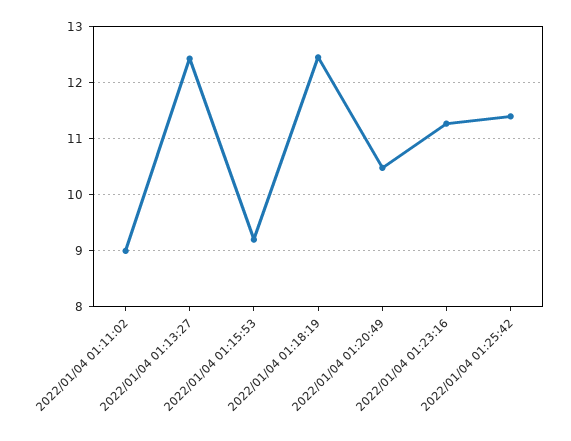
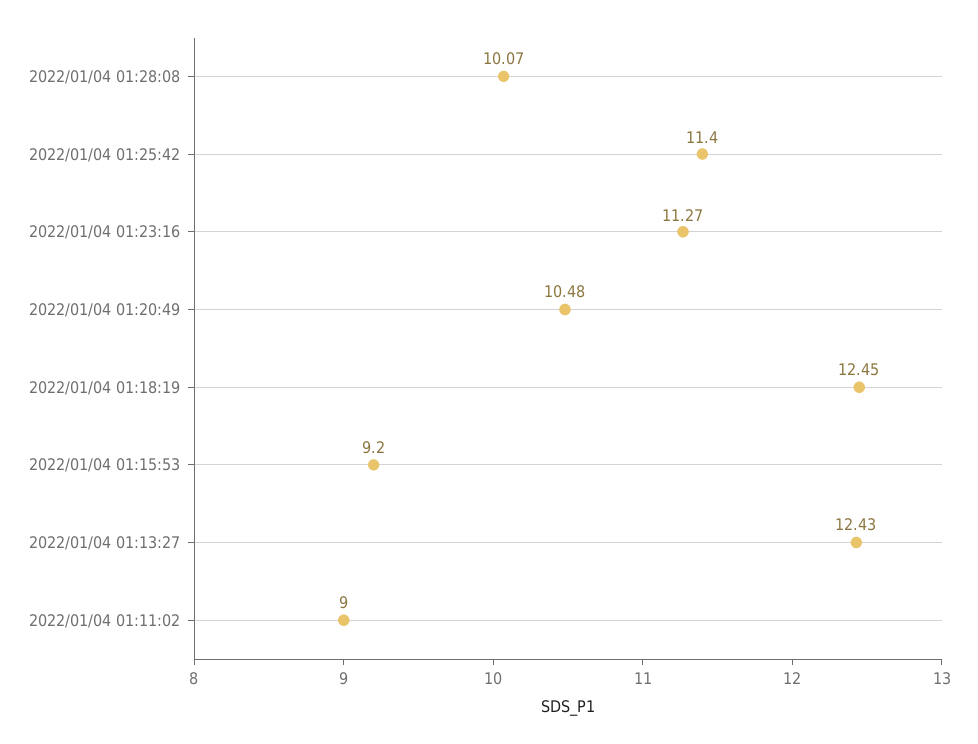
2022/01/04 01:28:08: none -> 10.07

